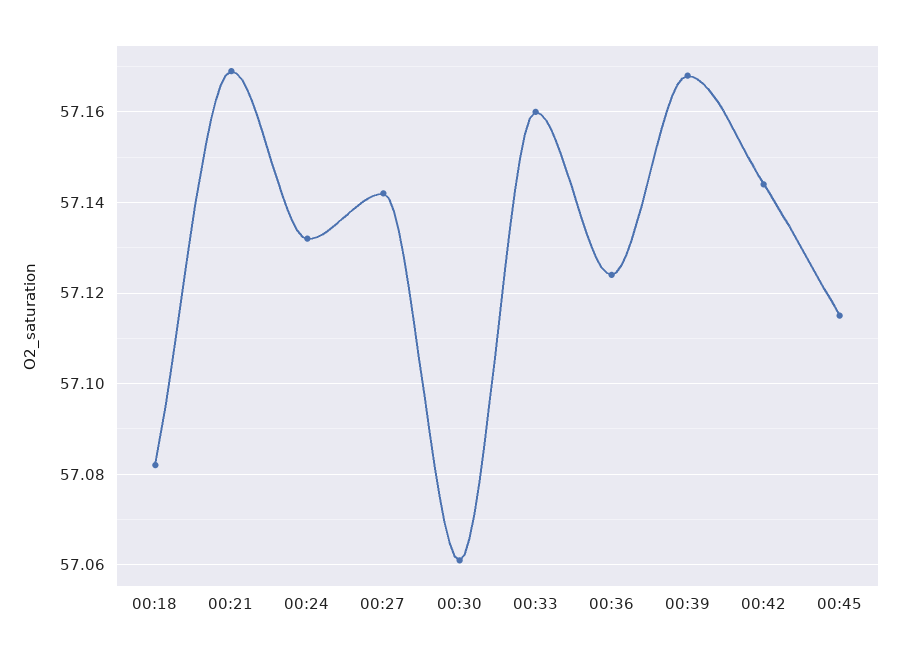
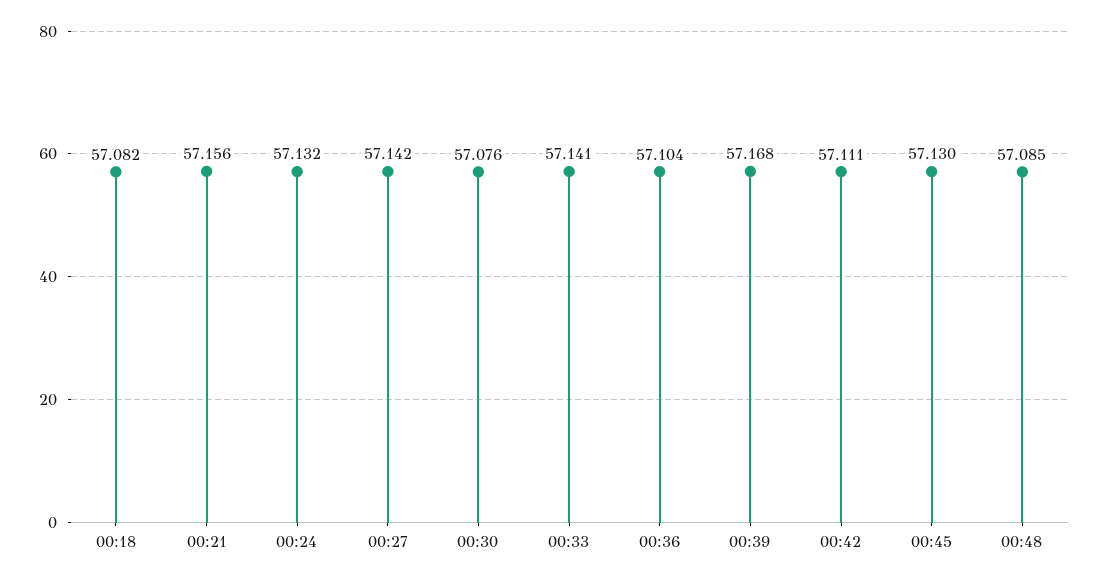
00:21: 57.17 -> 57.156
00:30: 57.06 -> 57.076
00:33: 57.16 -> 57.141
00:36: 57.125 -> 57.104
00:42: 57.145 -> 57.111
00:45: 57.115 -> 57.13
00:48: none -> 57.085

